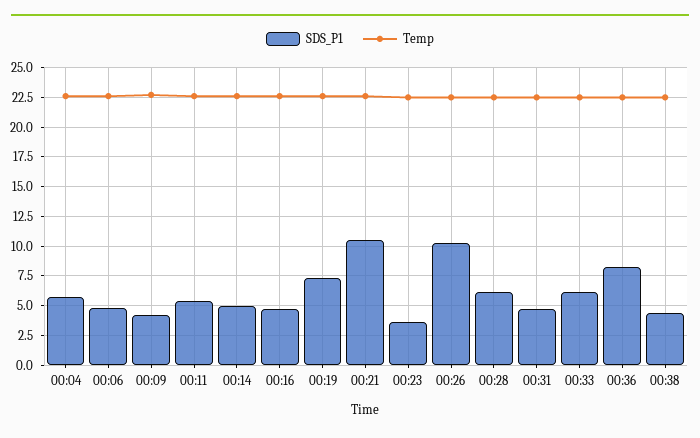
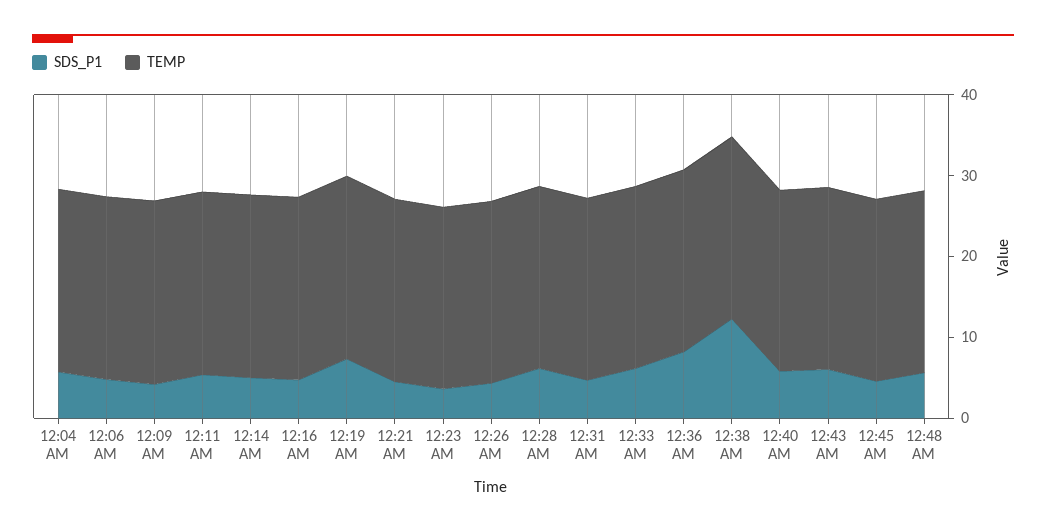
SDS_P1, 00:21: 10 -> 4
SDS_P1, 00:26: 10 -> 4
SDS_P1, 00:38: 5 -> 12
SDS_P1, 12:40 AM: none -> 6
Temp, 12:40 AM: none -> 22
SDS_P1, 12:43 AM: none -> 6
Temp, 12:43 AM: none -> 22
SDS_P1, 12:45 AM: none -> 4
Temp, 12:45 AM: none -> 22
SDS_P1, 12:48 AM: none -> 6
Temp, 12:48 AM: none -> 22

